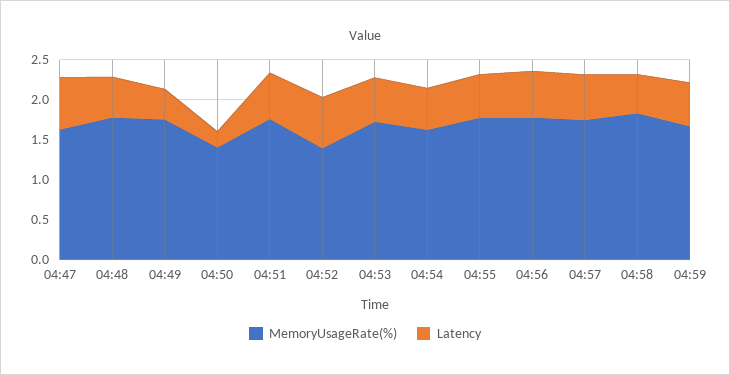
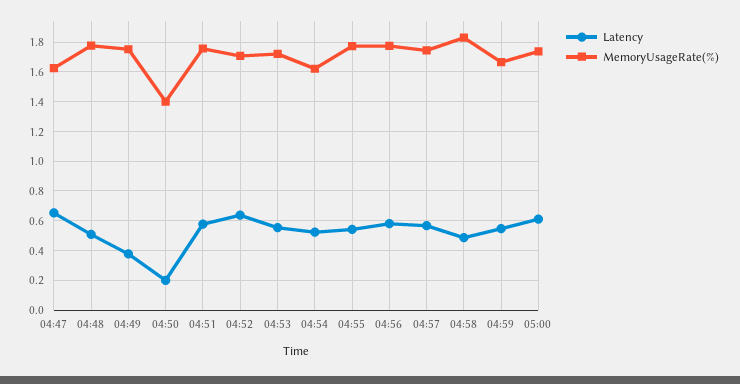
MemoryUsageRate(%), 04:52: 1.4 -> 1.7
Latency, 05:00: none -> 0.6
MemoryUsageRate(%), 05:00: none -> 1.75

